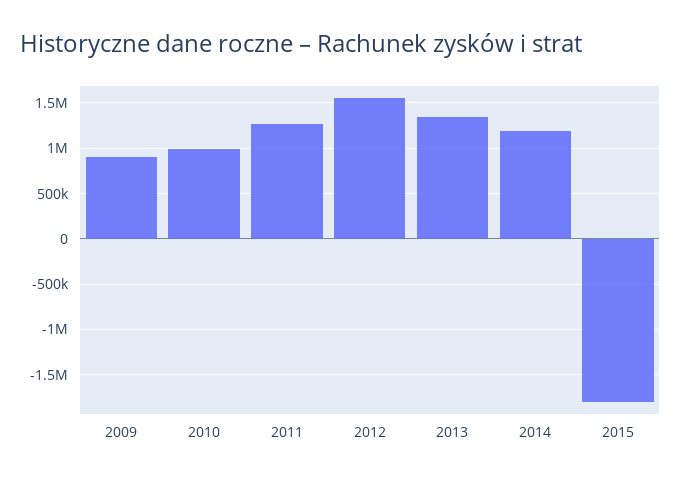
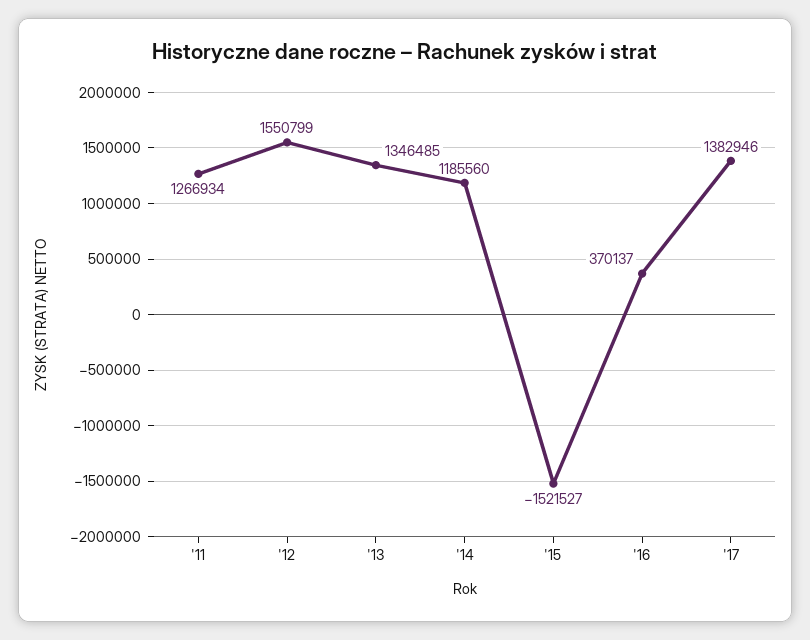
2009: 900000 -> none
2010: 1000000 -> none
2015: -1800000 -> -1521527
'16: none -> 370137
'17: none -> 1382946

